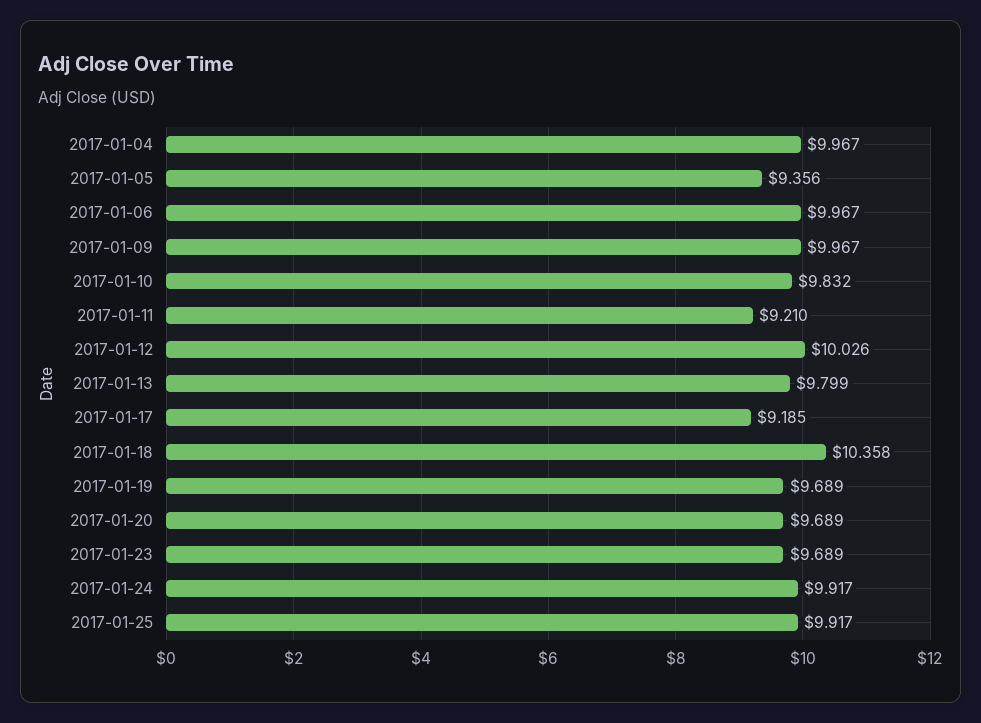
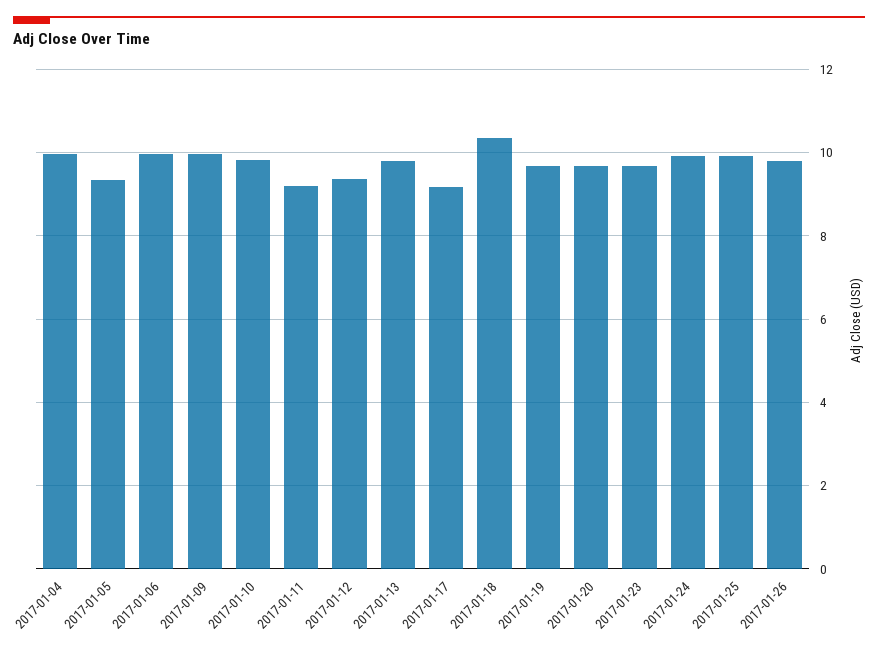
2017-01-12: 10.026 -> 9.4
2017-01-26: none -> 9.8

